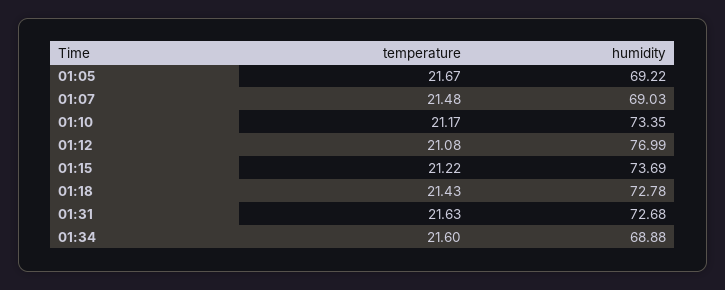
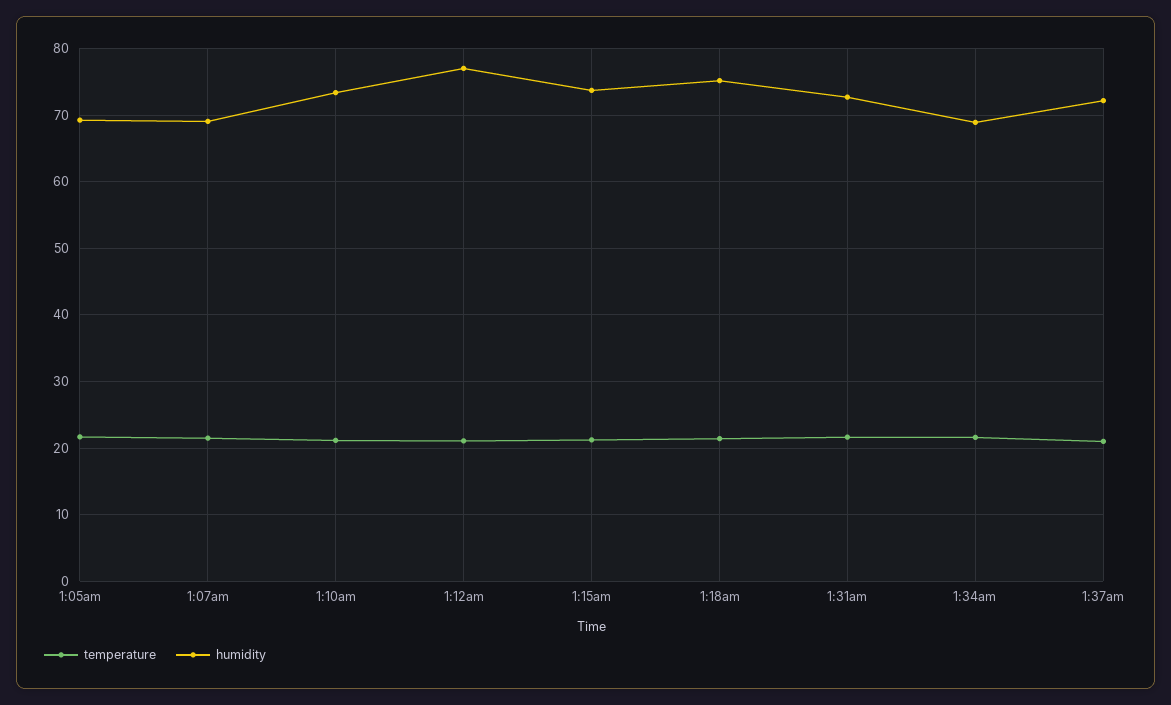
humidity, 01:18: 72.78 -> 75
temperature, 1:37am: none -> 21
humidity, 1:37am: none -> 72

